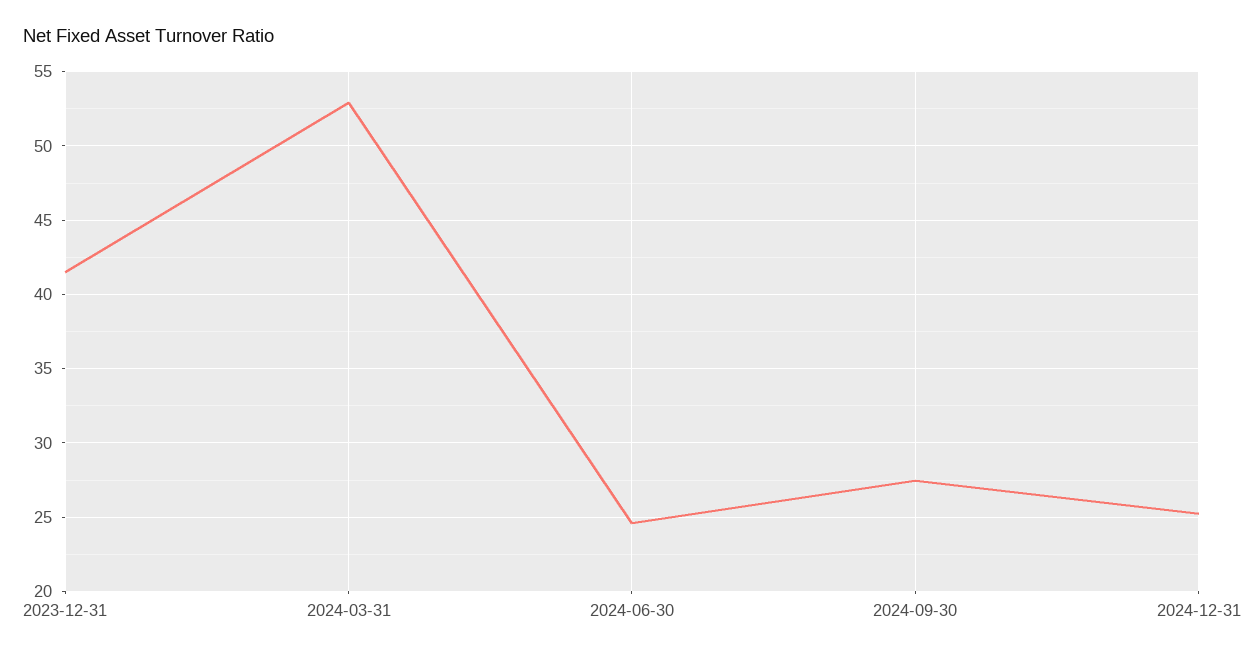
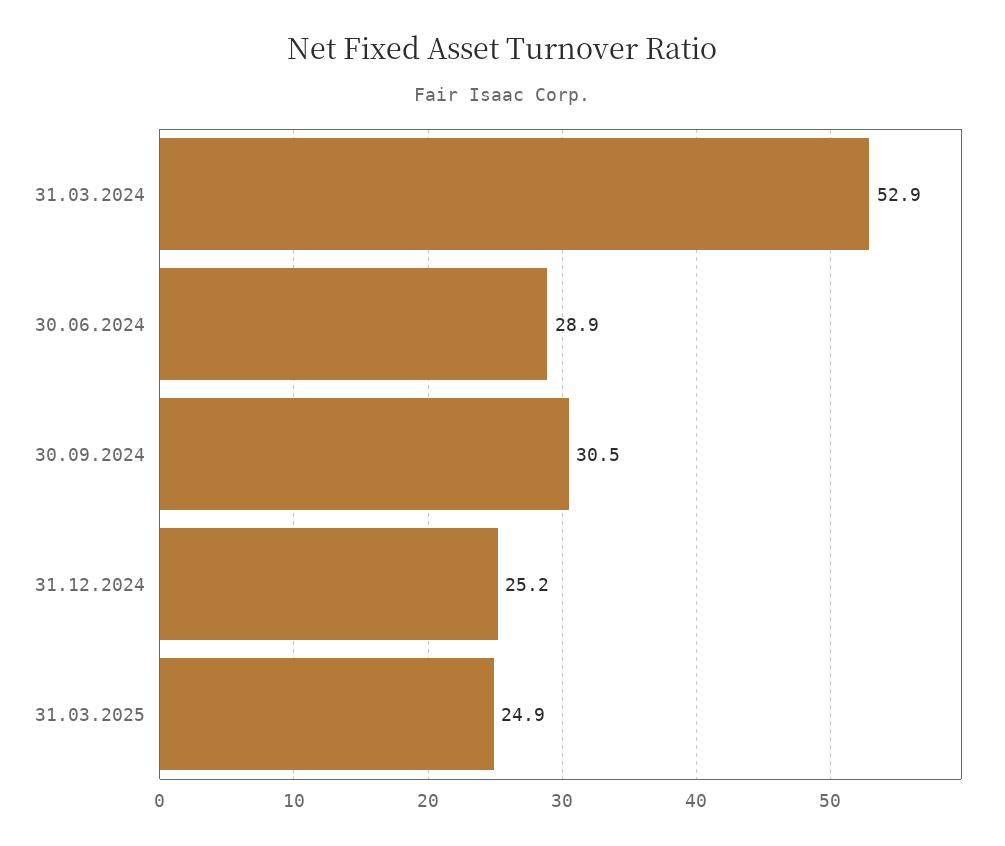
2023-12-31: 41.5 -> none
2024-06-30: 24.5 -> 28.9
2024-09-30: 27.5 -> 30.5
31.03.2025: none -> 24.9

